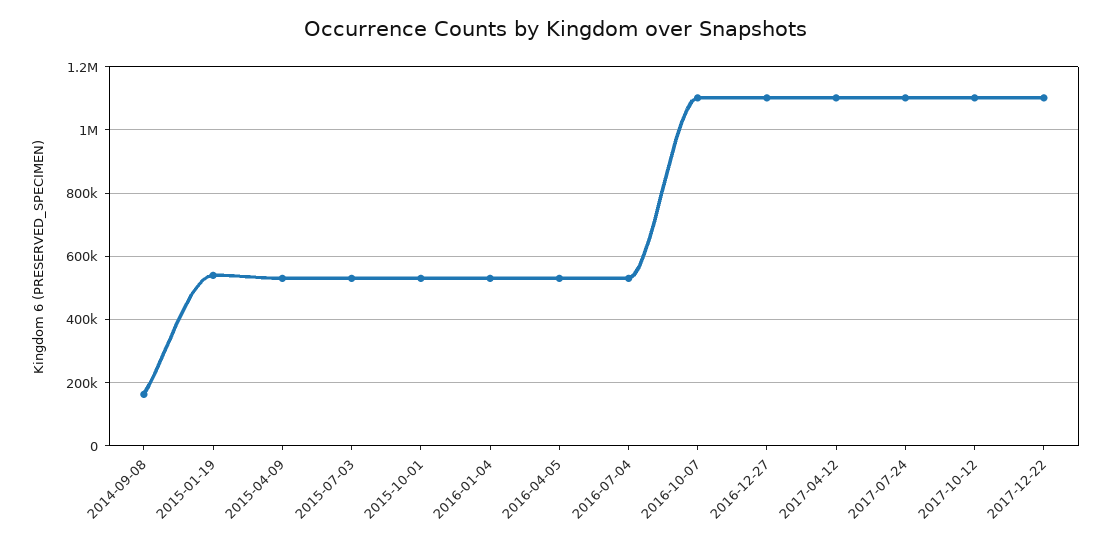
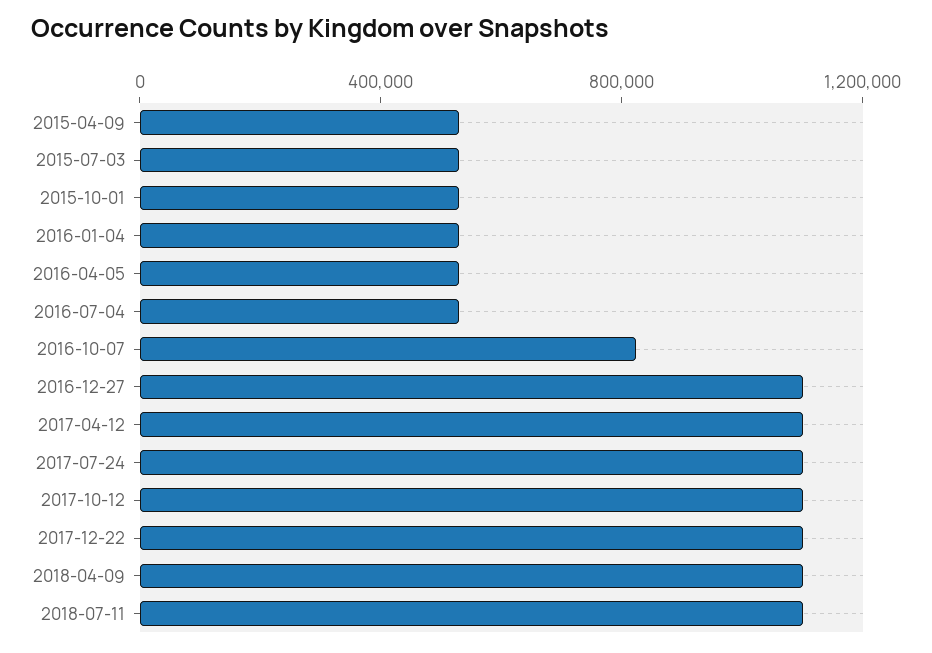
2014-09-08: 160000 -> none
2015-01-19: 540000 -> none
2016-10-07: 1100000 -> 800000
2018-04-09: none -> 1100000
2018-07-11: none -> 1100000

